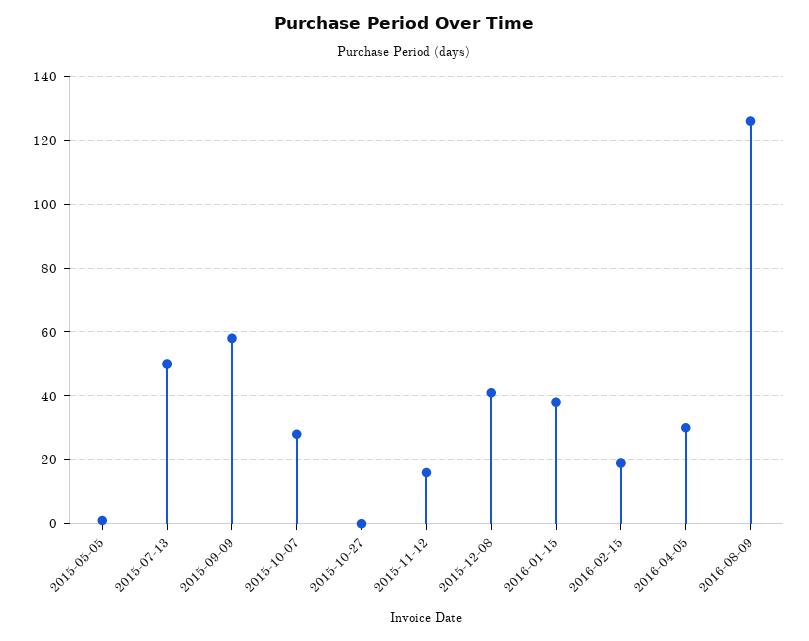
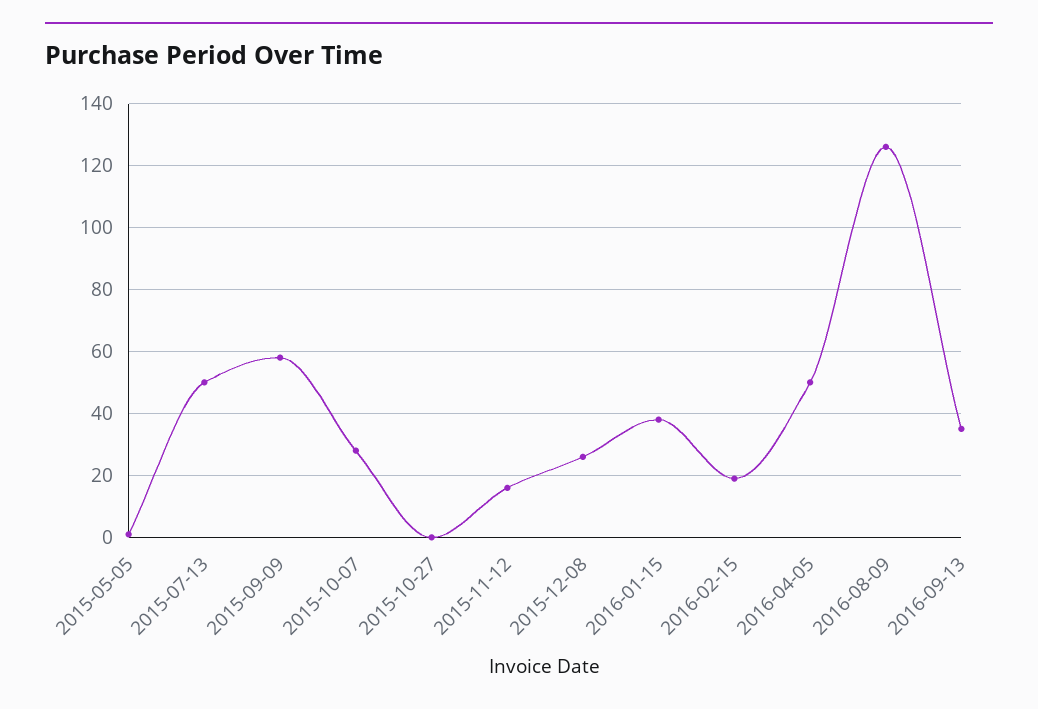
2015-12-08: 40 -> 25
2016-04-05: 30 -> 50
2016-09-13: none -> 35

